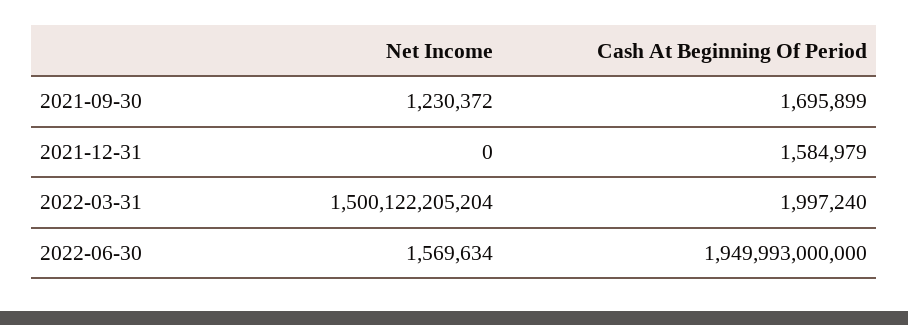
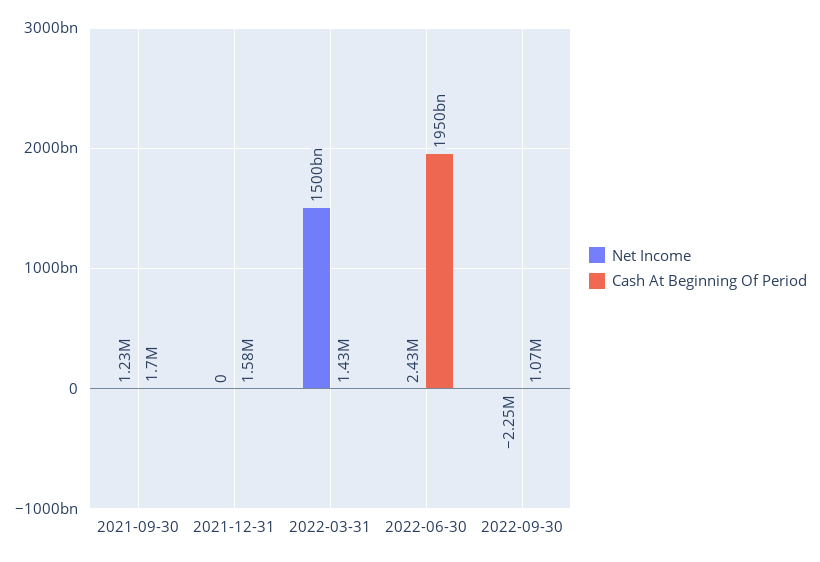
Cash At Beginning Of Period, 2022-03-31: 1997240 -> 1430000
Net Income, 2022-06-30: 1569634 -> 2430000
Net Income, 2022-09-30: none -> -2250000
Cash At Beginning Of Period, 2022-09-30: none -> 1070000

